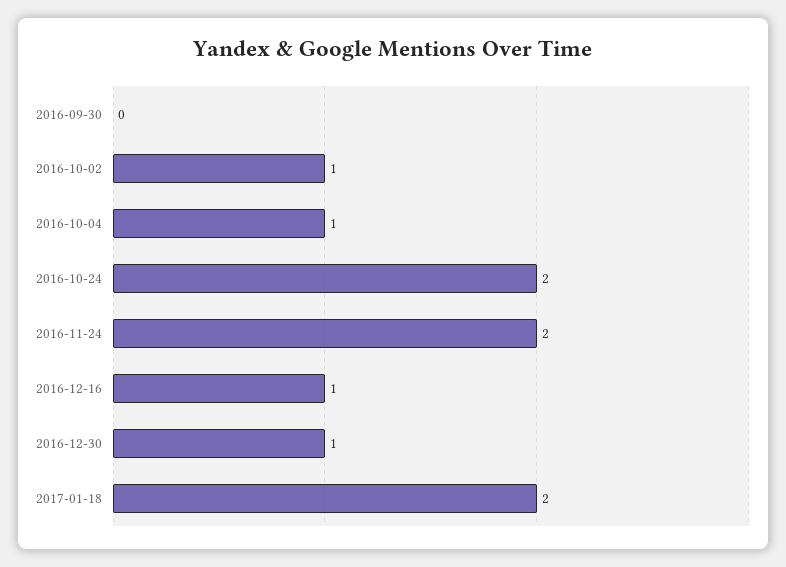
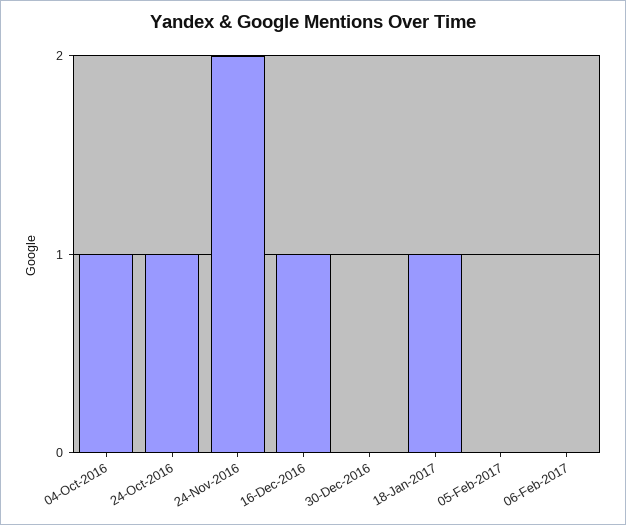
2016-09-30: 0 -> none
2016-10-02: 1 -> none
2016-10-24: 2 -> 1
2016-12-30: 1 -> 0
2017-01-18: 2 -> 1
05-Feb-2017: none -> 0
06-Feb-2017: none -> 0

